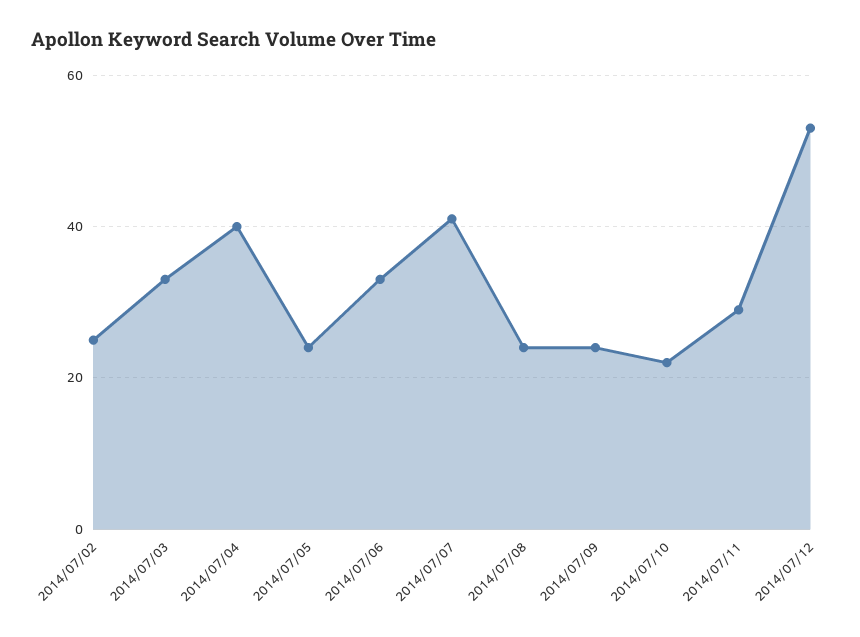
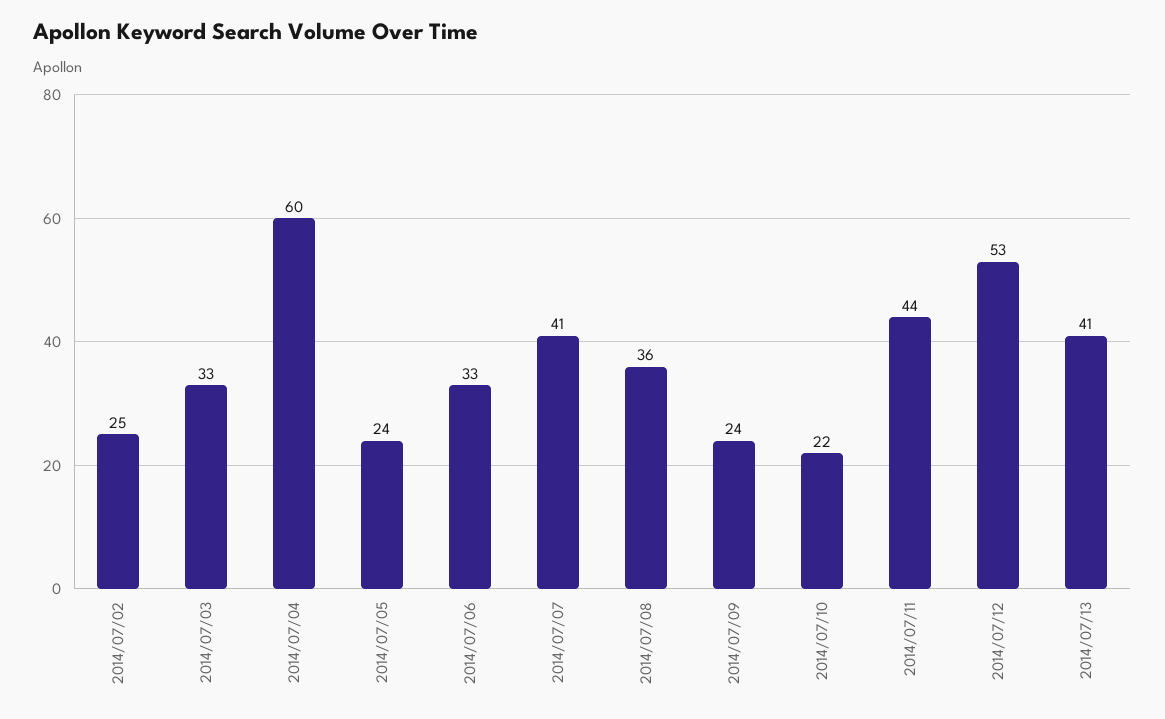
2014/07/04: 40 -> 60
2014/07/08: 25 -> 36
2014/07/11: 30 -> 44
2014/07/13: none -> 41

